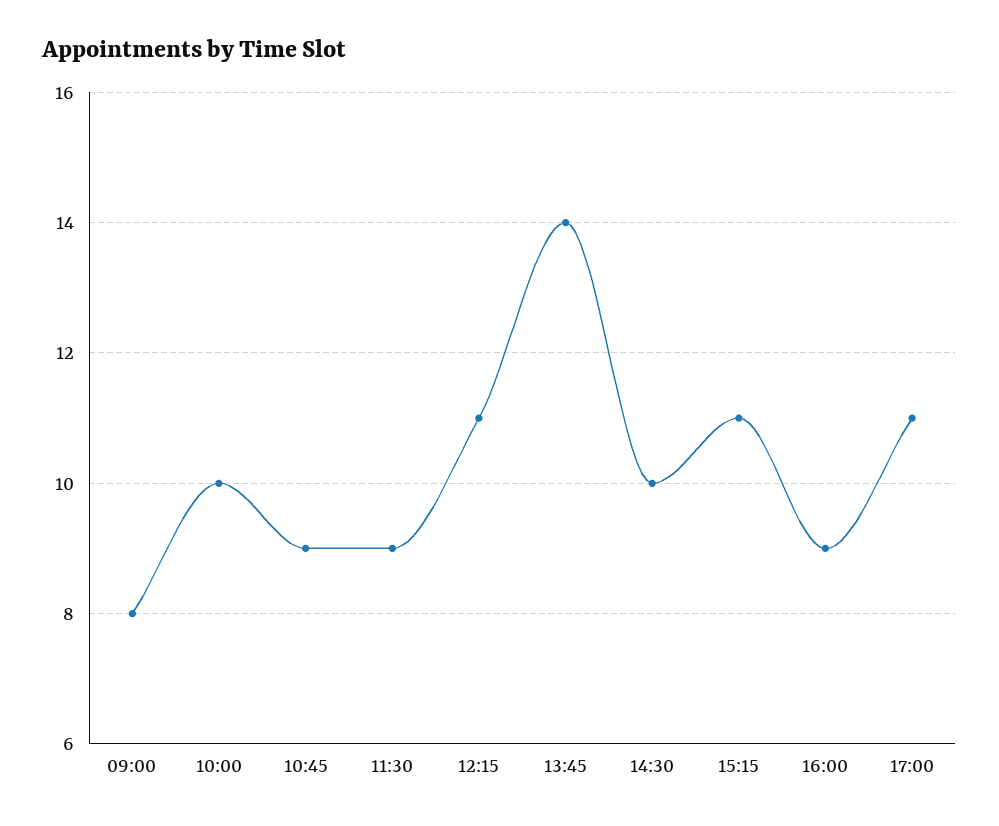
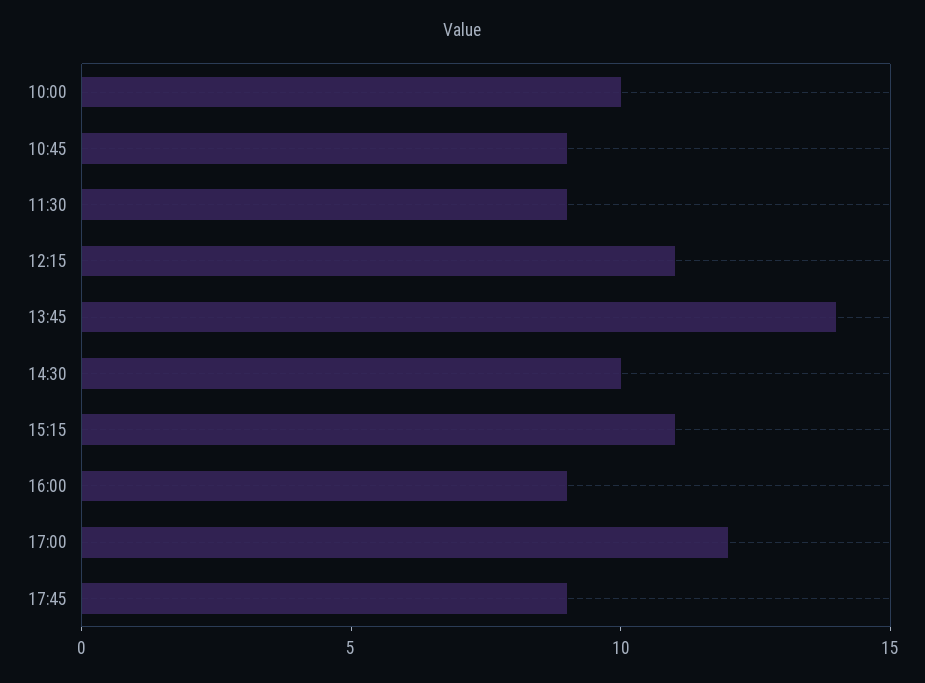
09:00: 8 -> none
17:00: 11 -> 12
17:45: none -> 9

